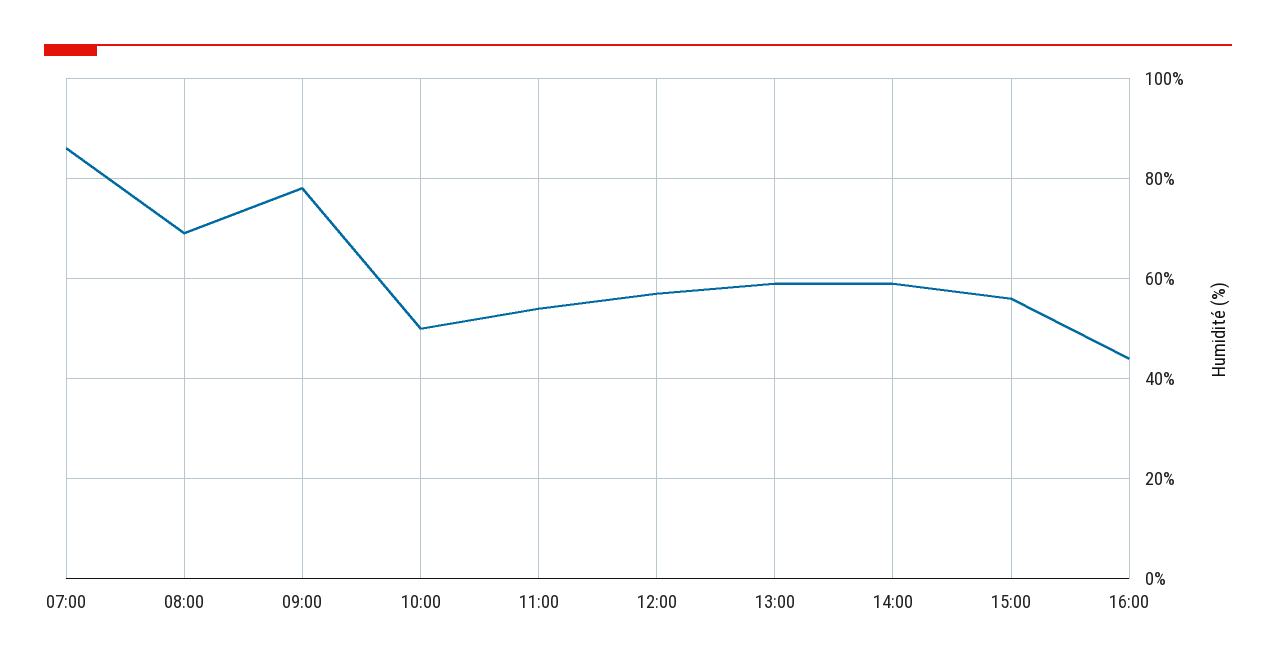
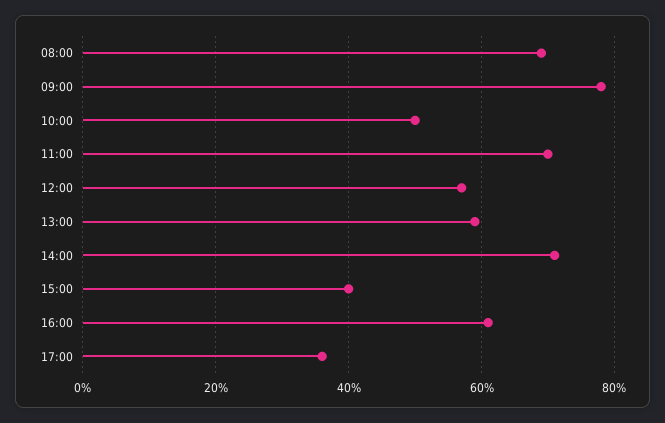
07:00: 85 -> none
11:00: 55 -> 70
14:00: 60 -> 70
15:00: 55 -> 40
16:00: 45 -> 60
17:00: none -> 35

